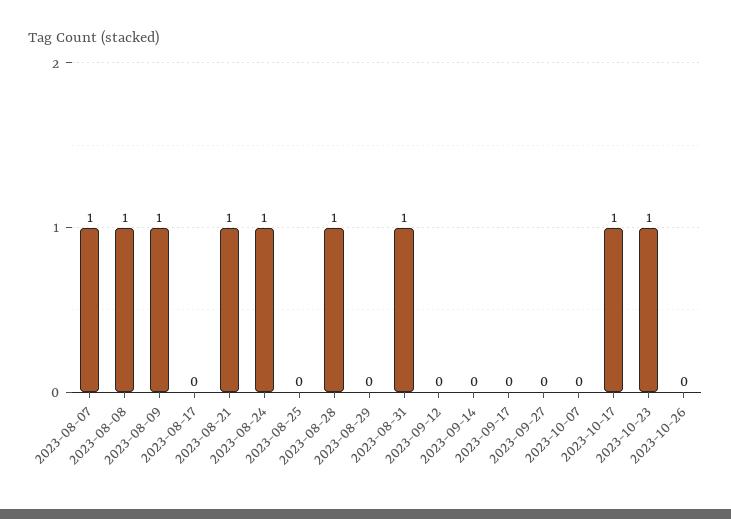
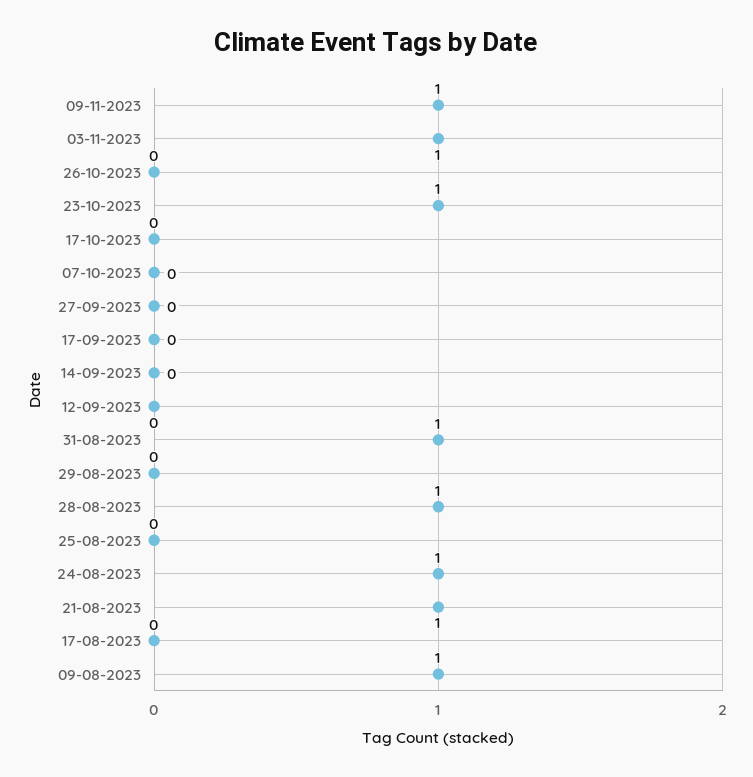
2023-08-07: 1 -> none
2023-08-08: 1 -> none
2023-10-17: 1 -> 0
09-11-2023: none -> 1
03-11-2023: none -> 1

